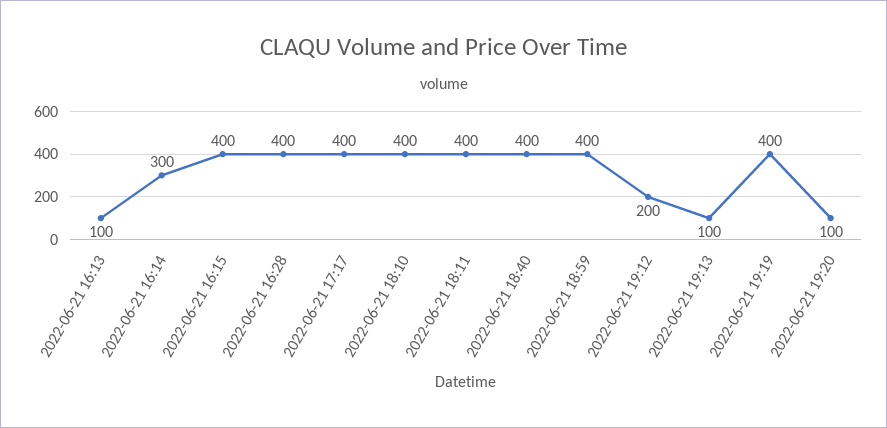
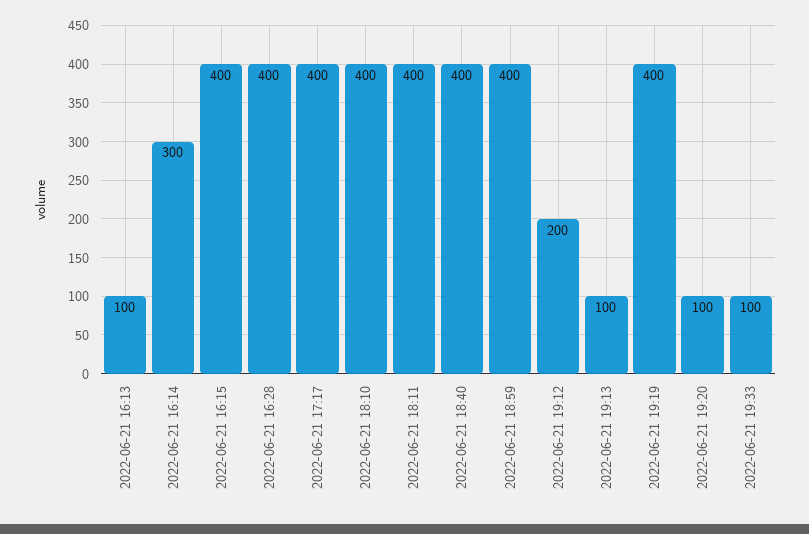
2022-06-21 19:33: none -> 100

